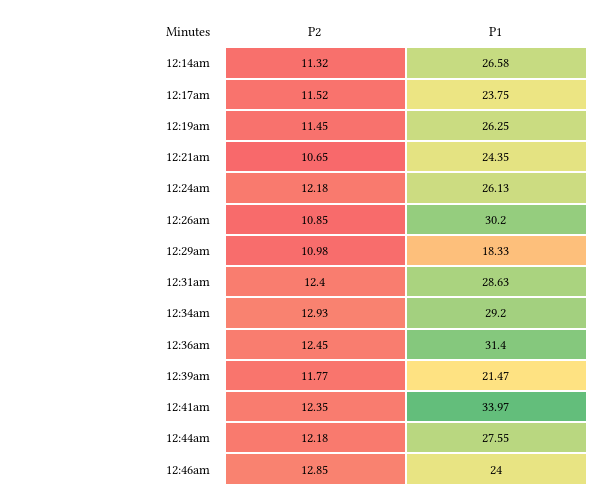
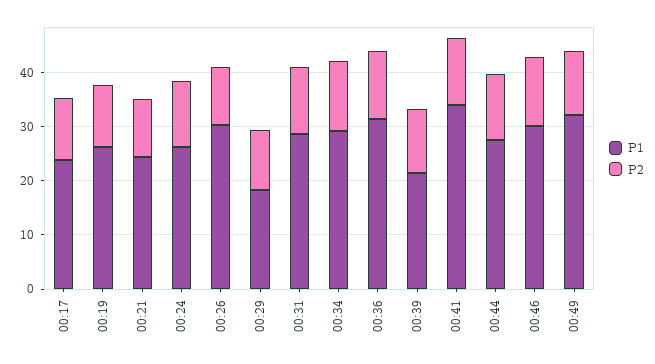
P2, 12:14am: 11.32 -> none
P1, 12:14am: 26.58 -> none
P1, 12:46am: 24 -> 30
P1, 00:49: none -> 32
P2, 00:49: none -> 12

